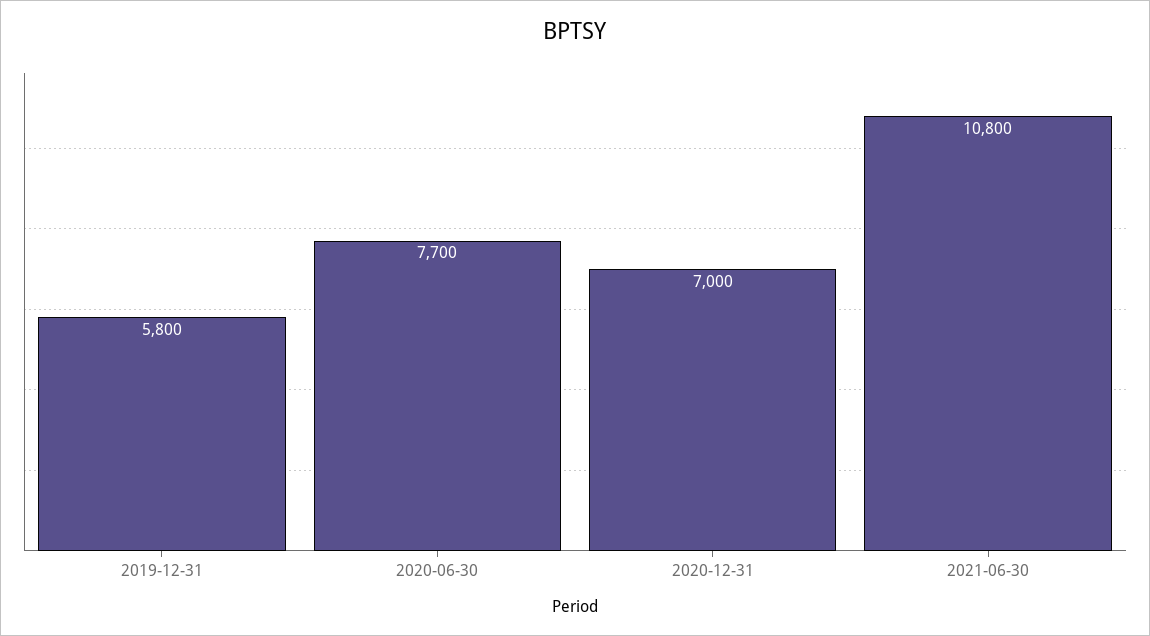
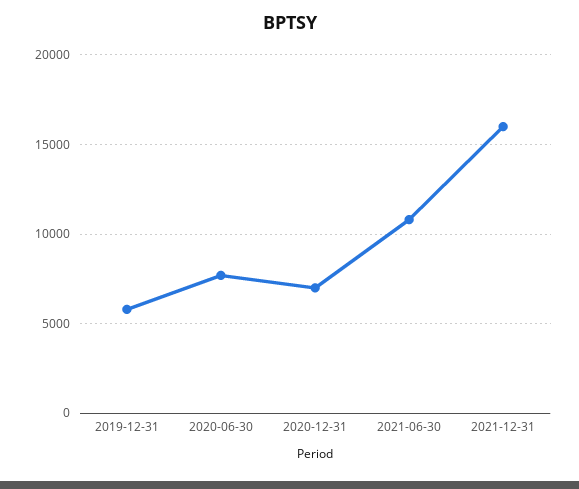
2021-12-31: none -> 16000

